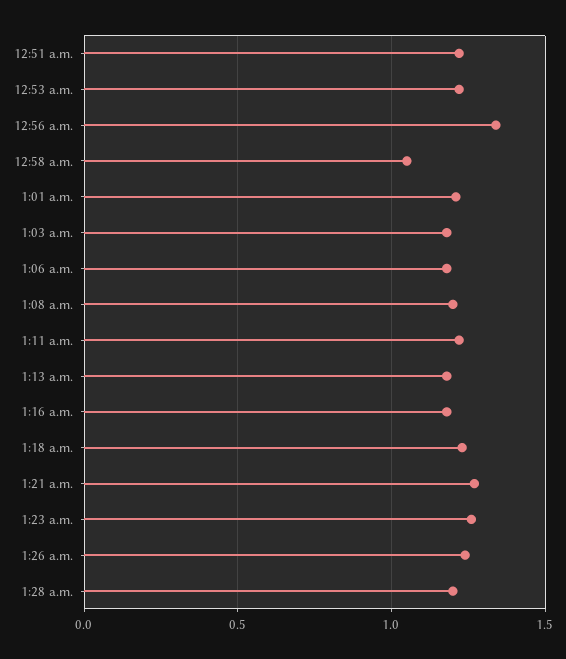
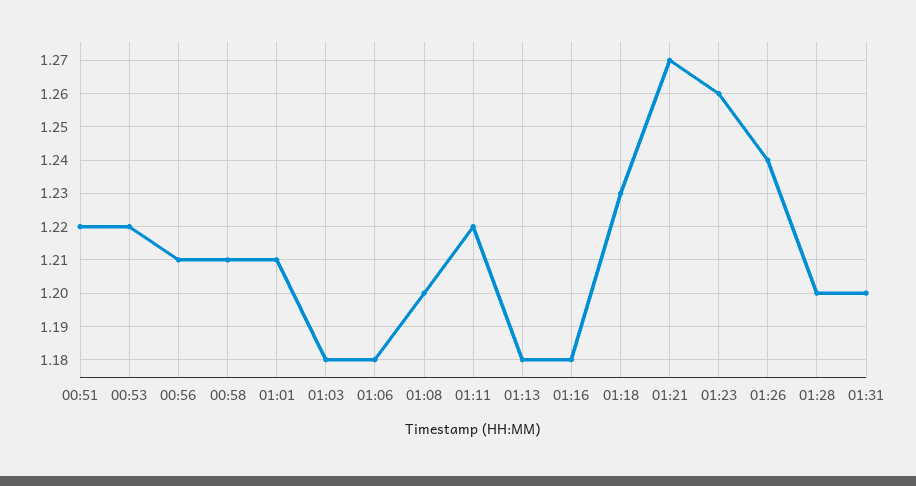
12:56 a.m.: 1.35 -> 1.21
12:58 a.m.: 1.05 -> 1.21
01:31: none -> 1.2

